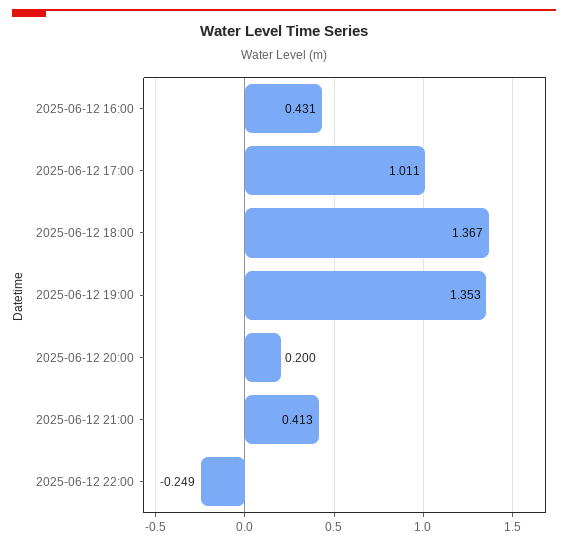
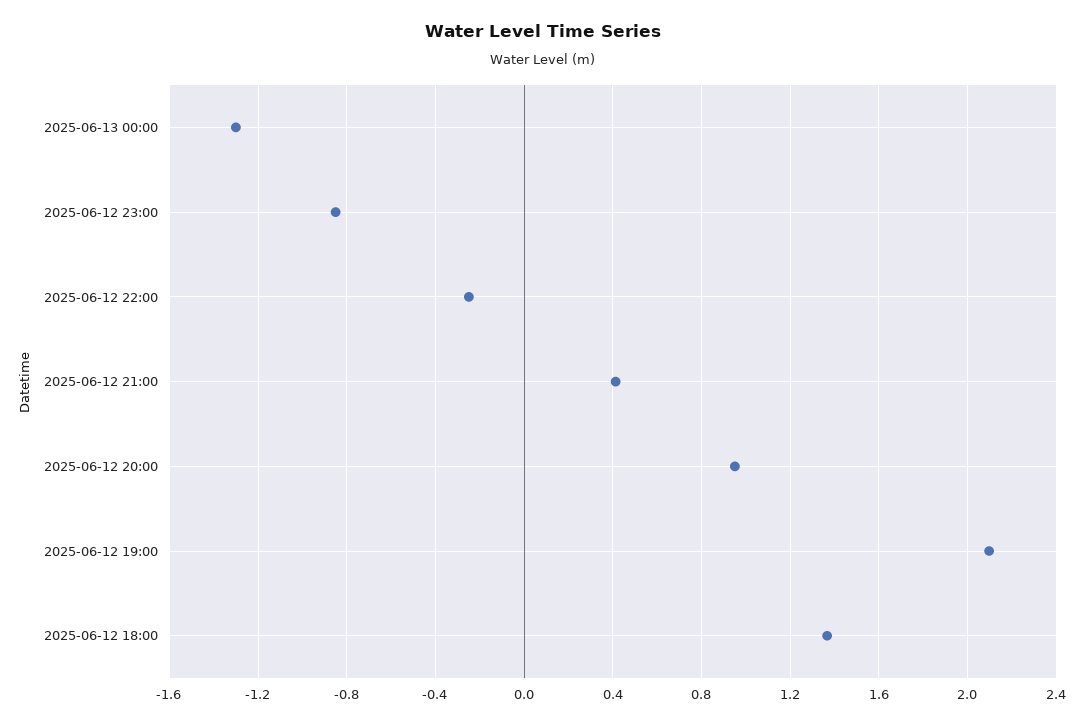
2025-06-12 16:00: 0.431 -> none
2025-06-12 17:00: 1.011 -> none
2025-06-12 19:00: 1.353 -> 2.1
2025-06-12 20:00: 0.2 -> 0.95
2025-06-13 00:00: none -> -1.3
2025-06-12 23:00: none -> -0.85

